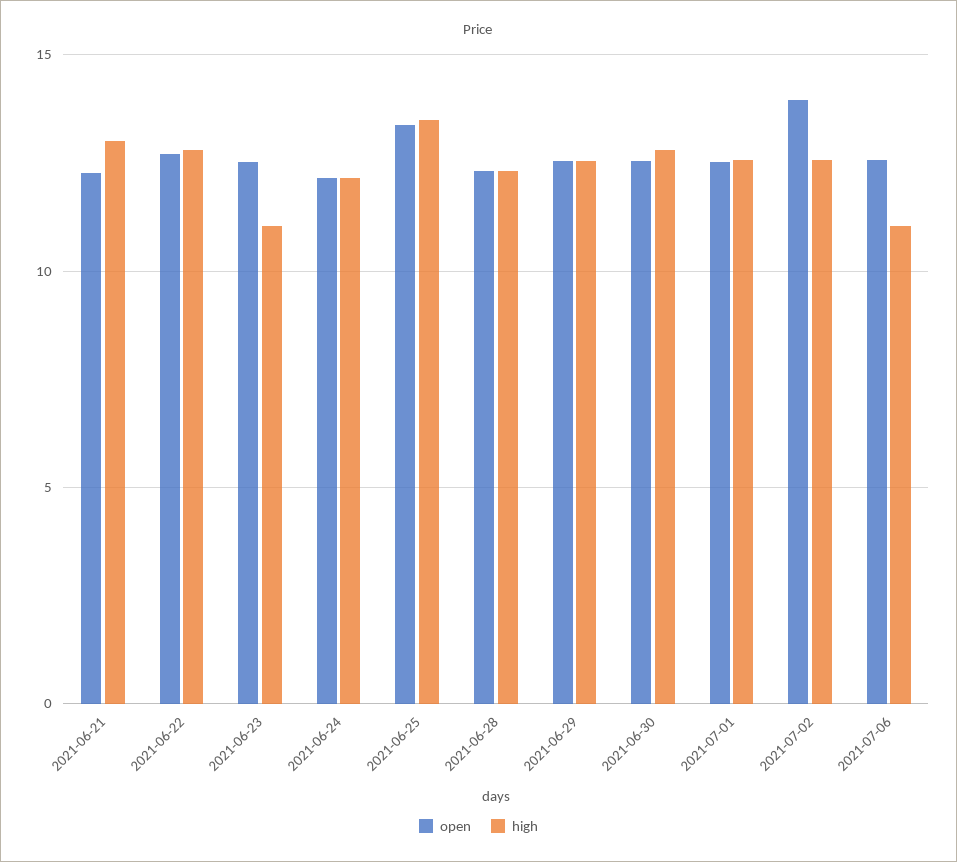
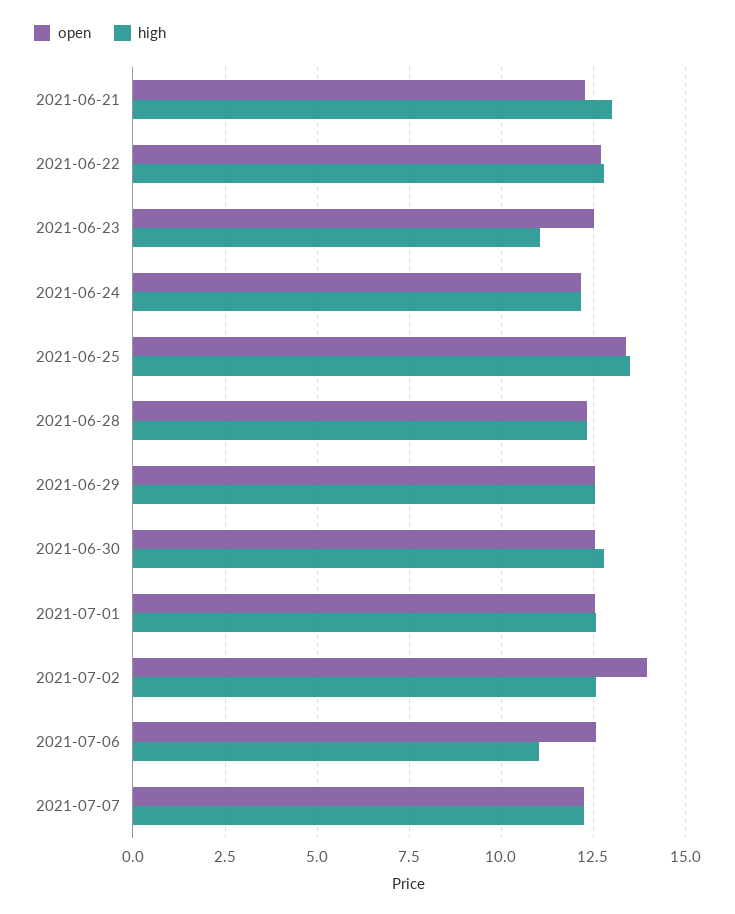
open, 2021-07-07: none -> 12.25
high, 2021-07-07: none -> 12.25

